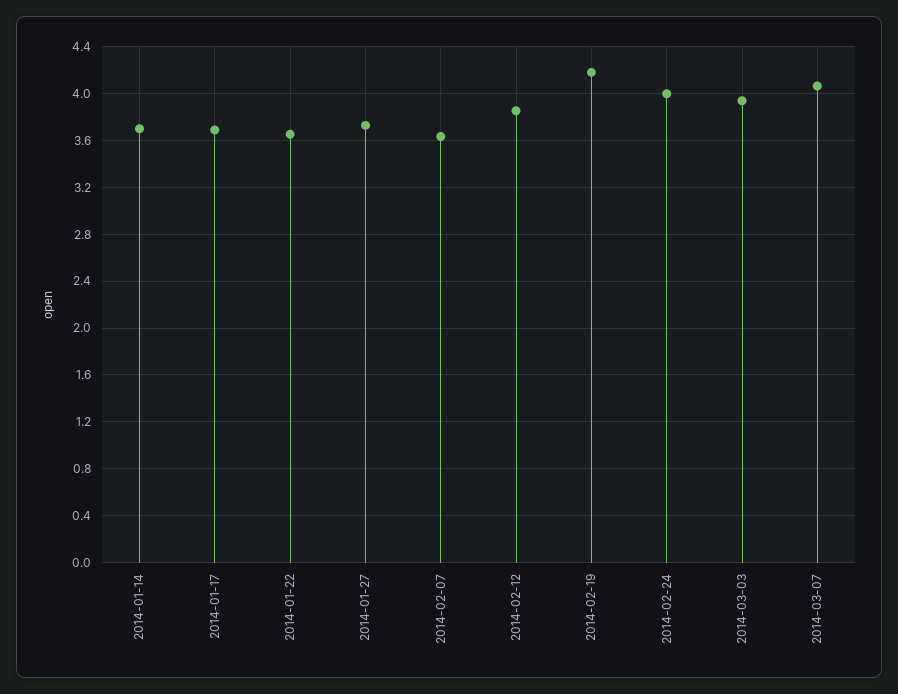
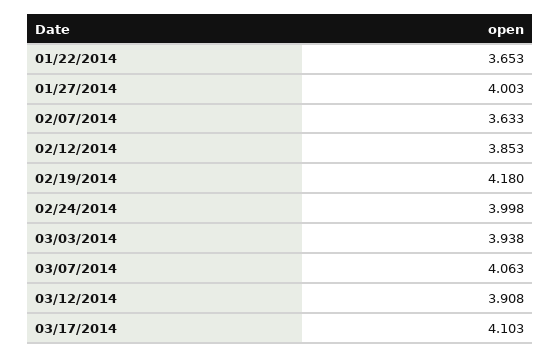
2014-01-14: 3.7 -> none
2014-01-17: 3.7 -> none
2014-01-27: 3.7 -> 4.003
03/12/2014: none -> 3.908
03/17/2014: none -> 4.103

